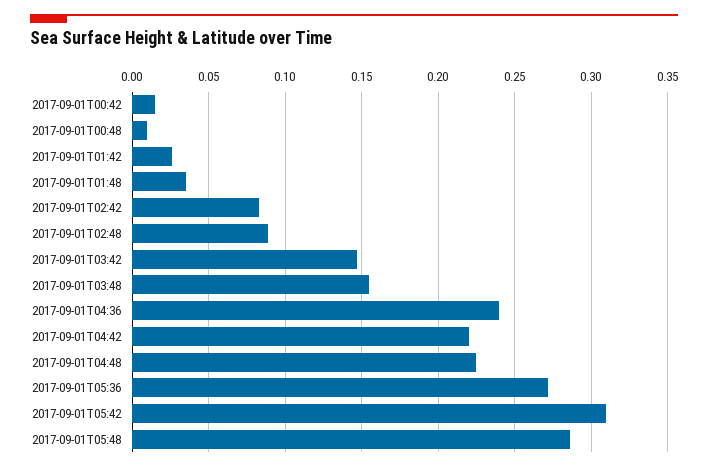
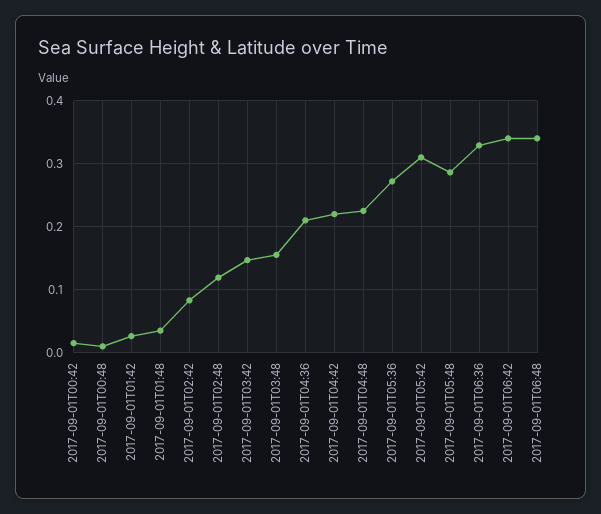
2017-09-01T02:48: 0.09 -> 0.12
2017-09-01T04:36: 0.24 -> 0.21
2017-09-01T06:36: none -> 0.33
2017-09-01T06:42: none -> 0.34
2017-09-01T06:48: none -> 0.34

